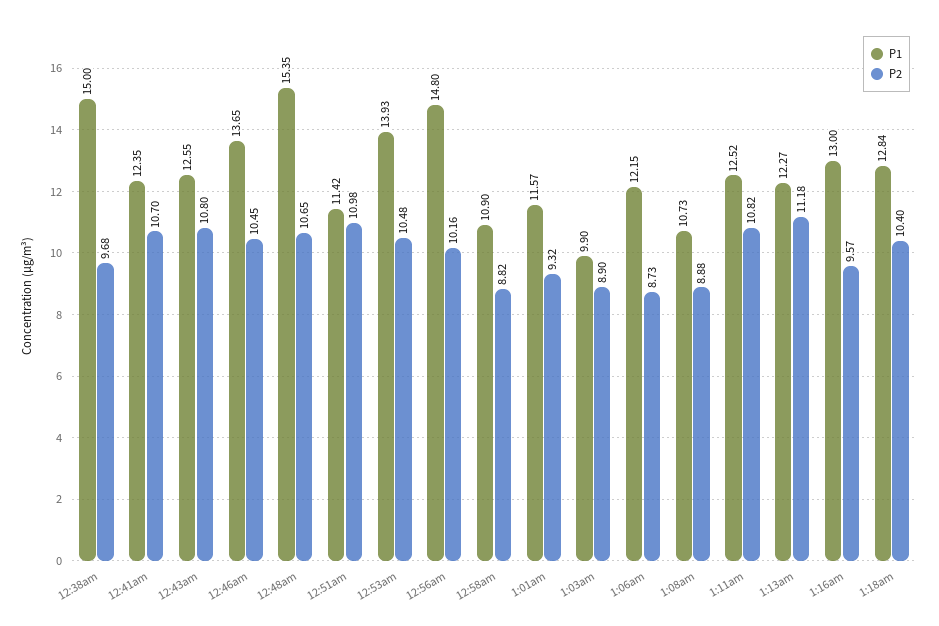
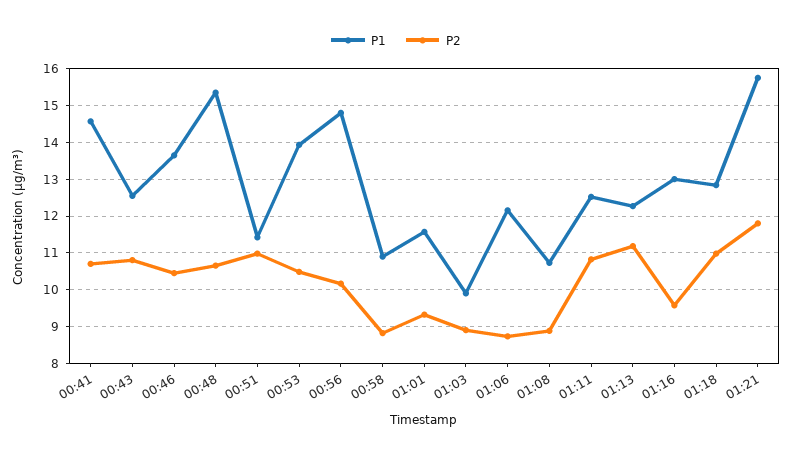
P1, 12:38am: 15 -> none
P2, 12:38am: 9.68 -> none
P1, 12:41am: 12.35 -> 14.6
P2, 1:18am: 10.4 -> 11
P1, 01:21: none -> 15.8
P2, 01:21: none -> 11.8

